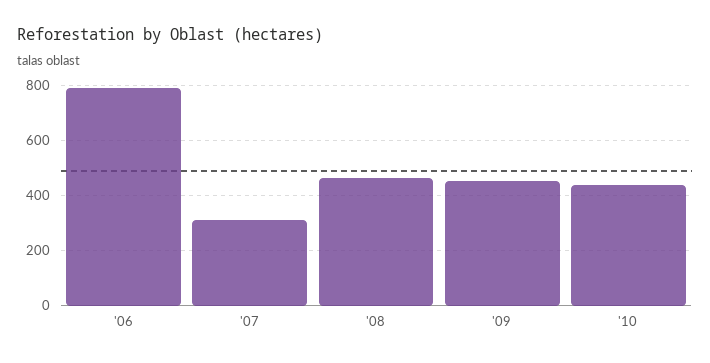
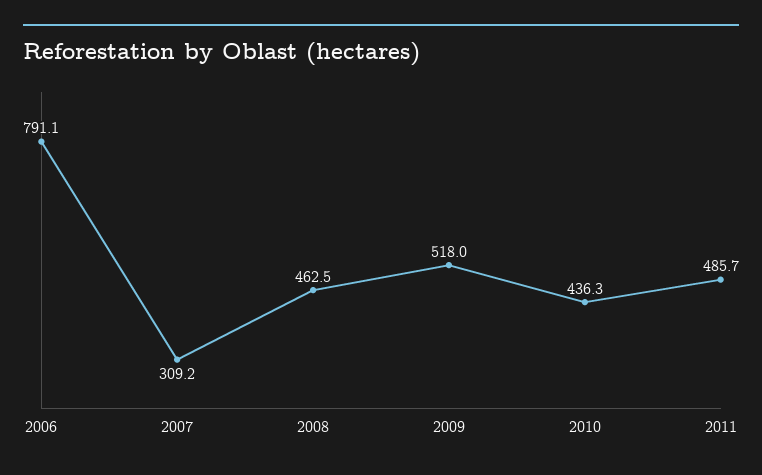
'09: 450 -> 518
2011: none -> 485.7

